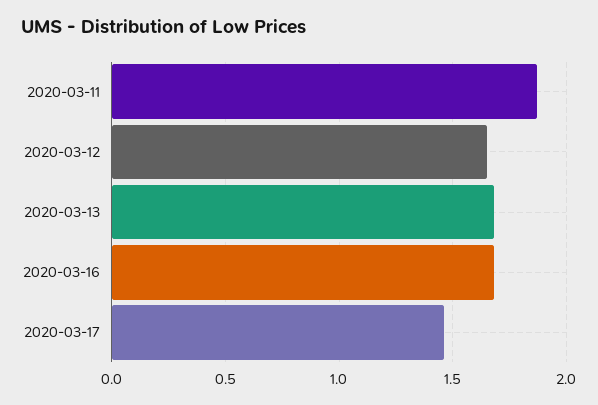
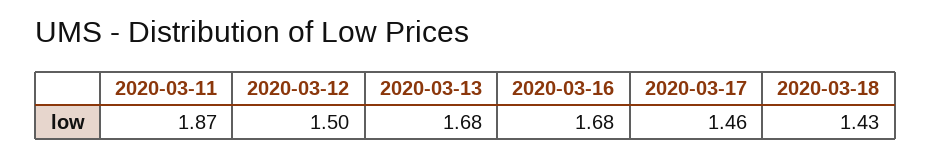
2020-03-12: 1.65 -> 1.5
2020-03-18: none -> 1.43

